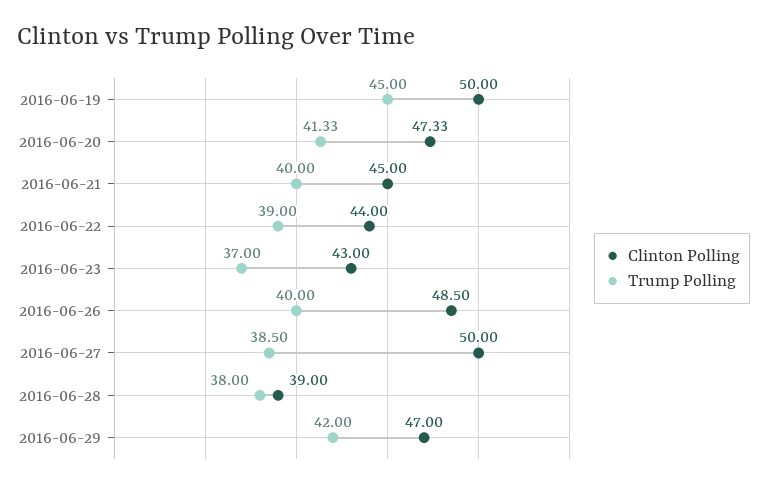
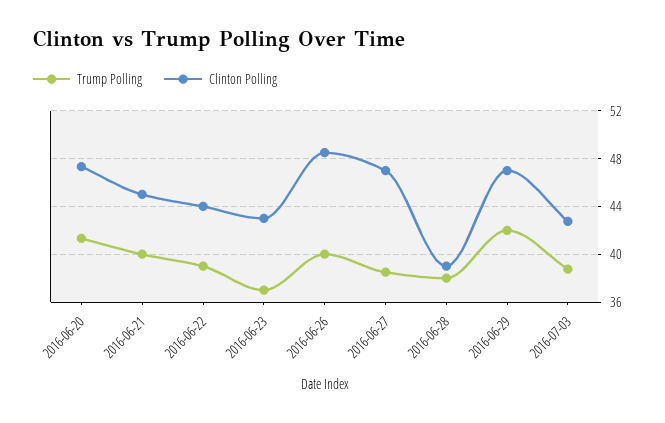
Clinton Polling, 2016-06-19: 50 -> none
Trump Polling, 2016-06-19: 45 -> none
Clinton Polling, 2016-06-27: 50 -> 47
Trump Polling, 2016-07-03: none -> 39
Clinton Polling, 2016-07-03: none -> 43

